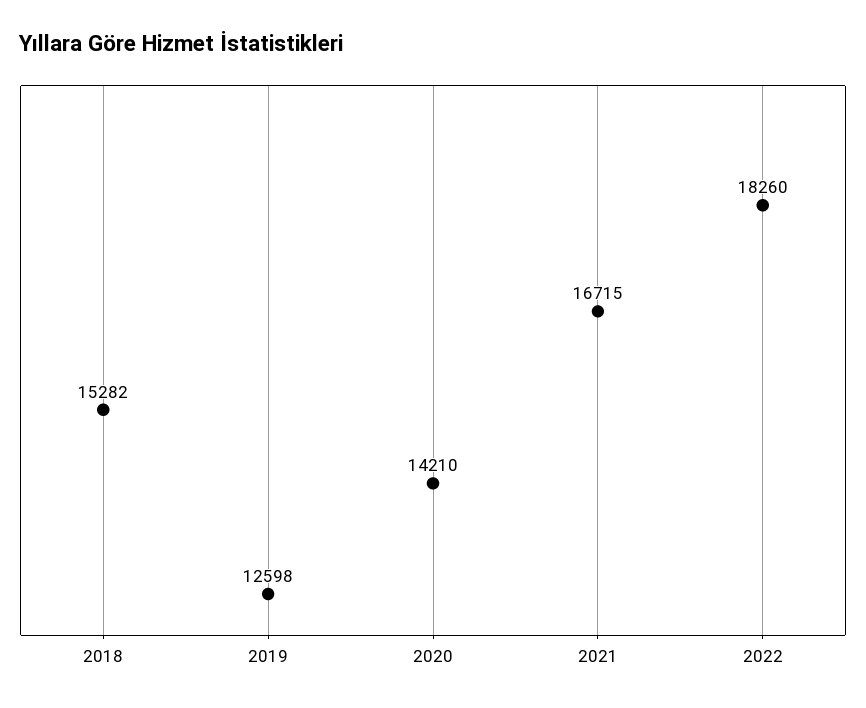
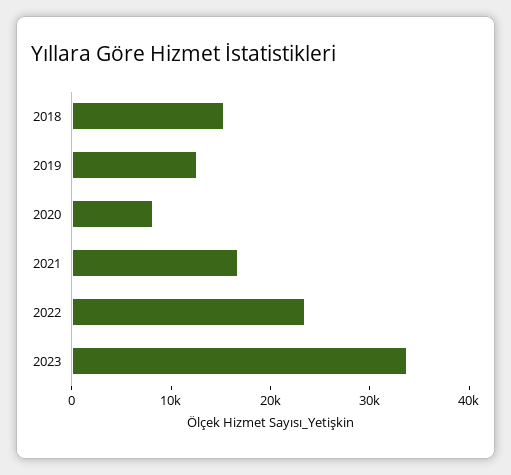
2020: 14210 -> 8000
2022: 18260 -> 24000
2023: none -> 34000

